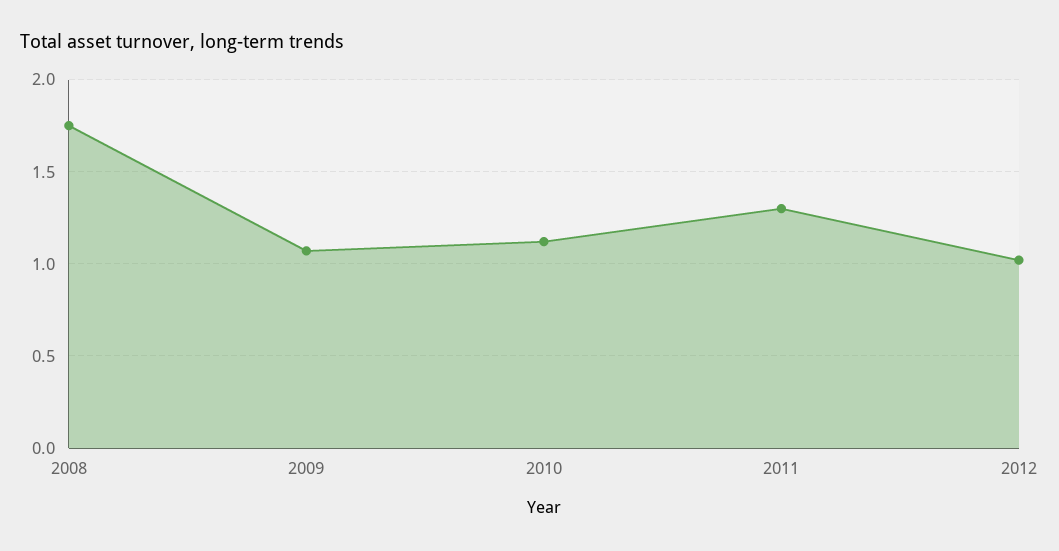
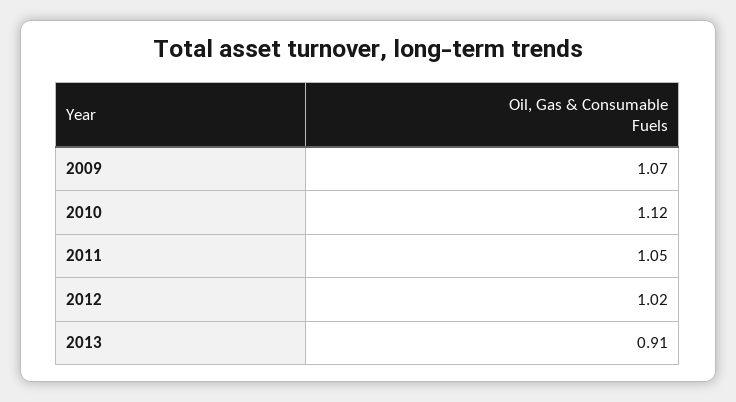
2008: 1.75 -> none
2011: 1.3 -> 1.05
2013: none -> 0.91

